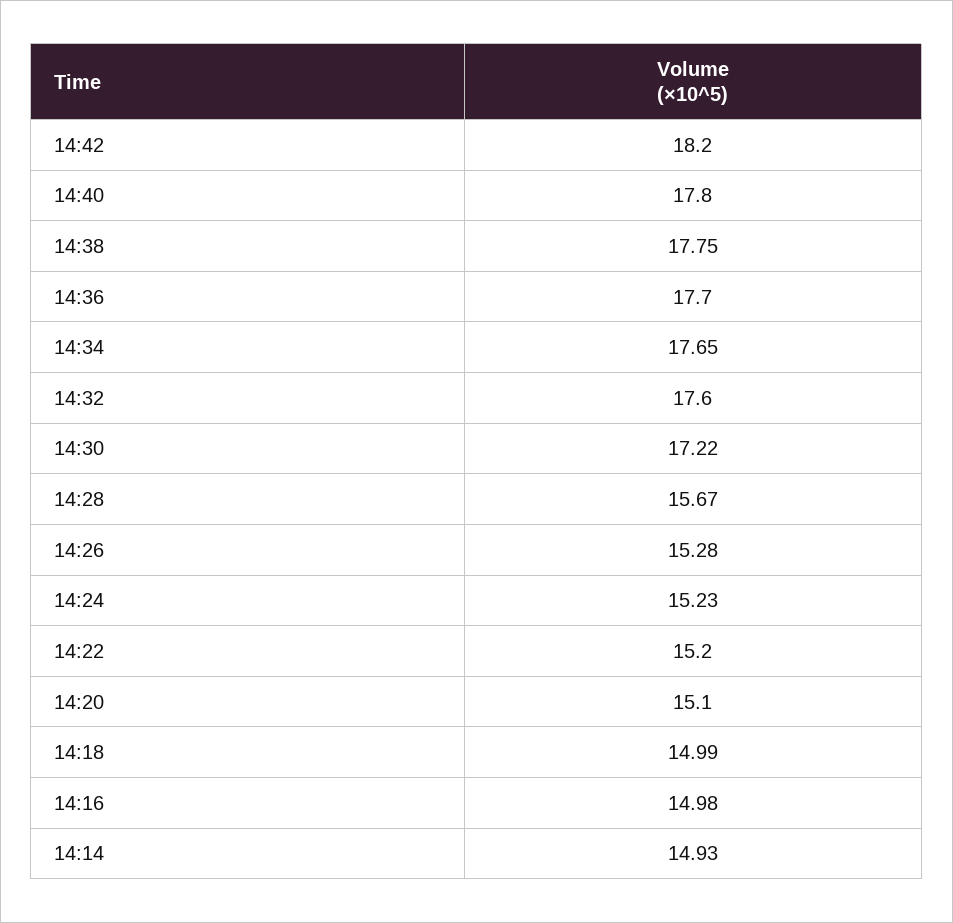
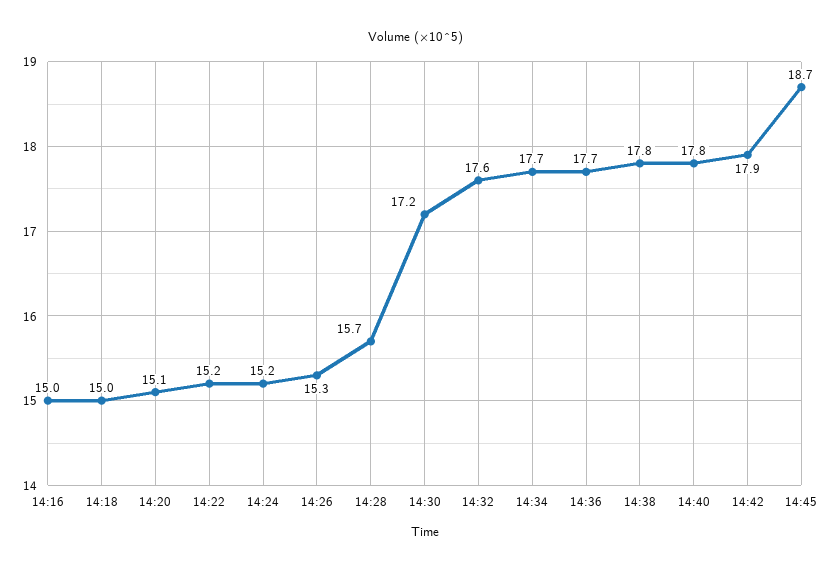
14:42: 18.2 -> 17.9
14:14: 14.93 -> none
14:45: none -> 18.7

